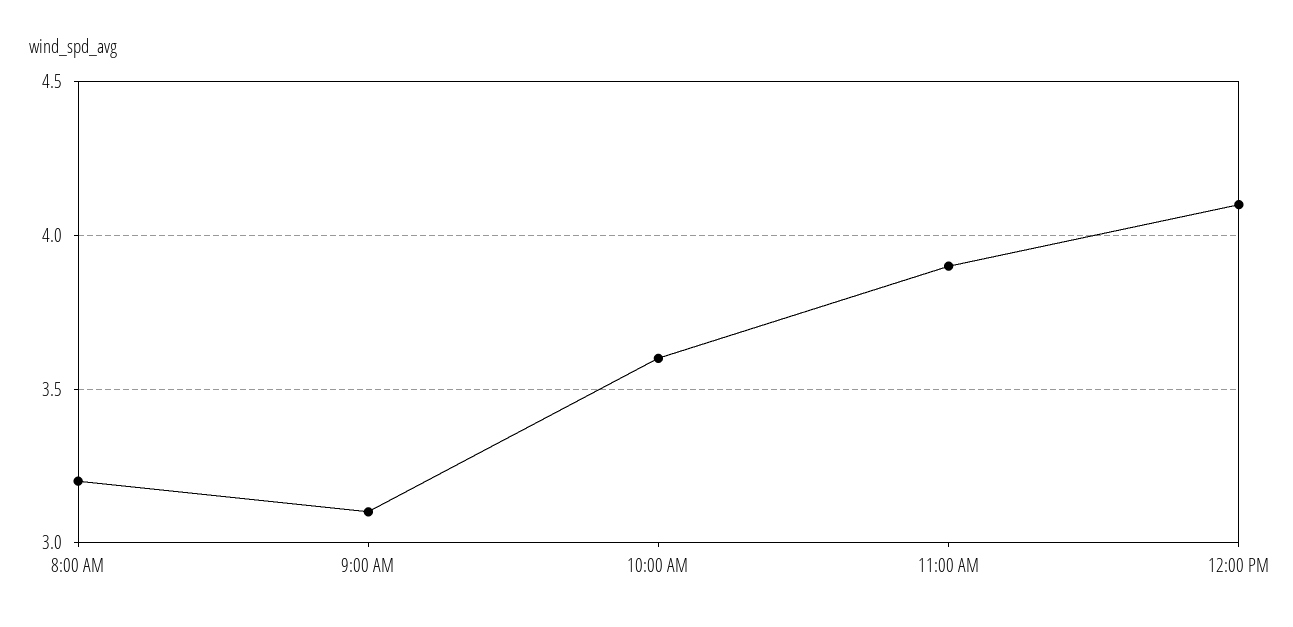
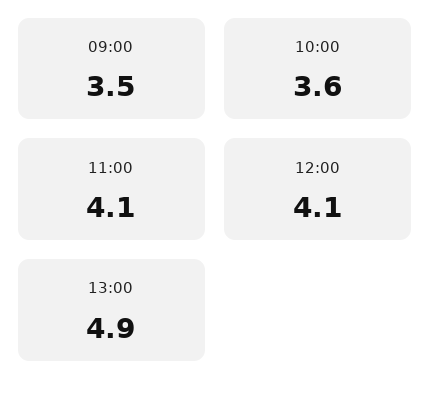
8:00 AM: 3.2 -> none
9:00 AM: 3.1 -> 3.5
11:00 AM: 3.9 -> 4.1
13:00: none -> 4.9

